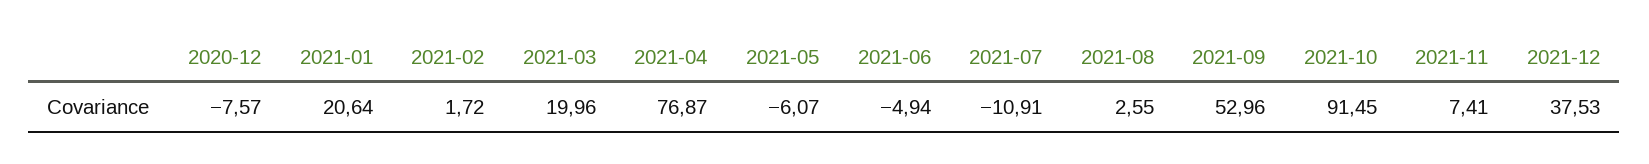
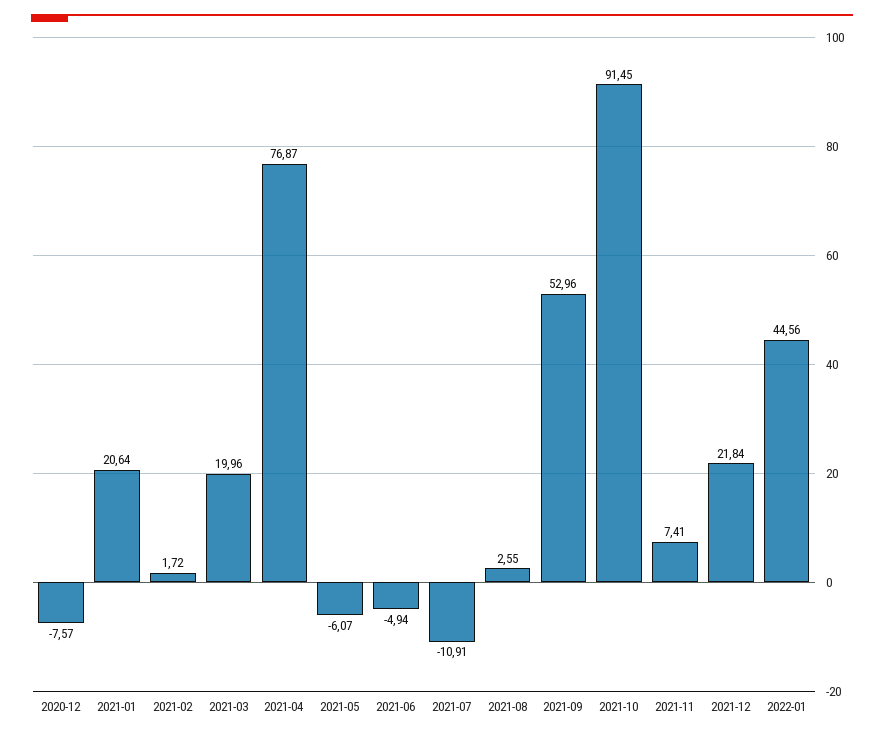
2021-12: 37.53 -> 21.84
2022-01: none -> 44.56

